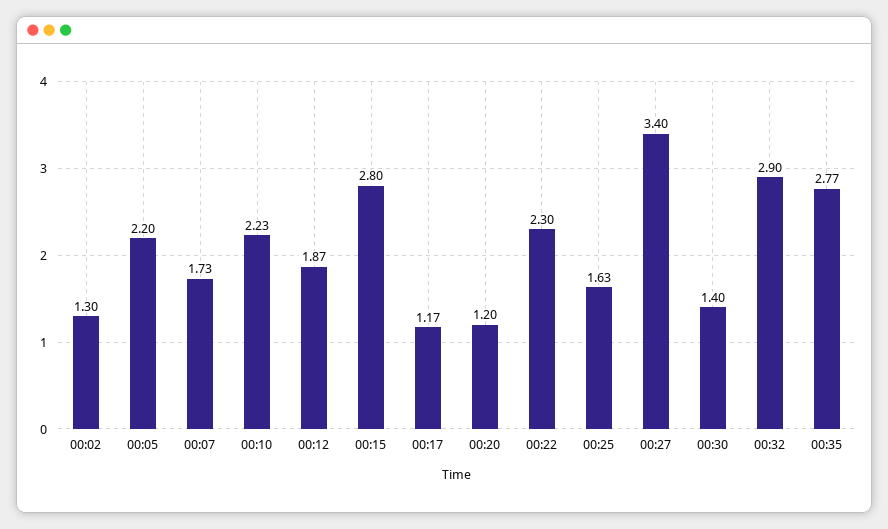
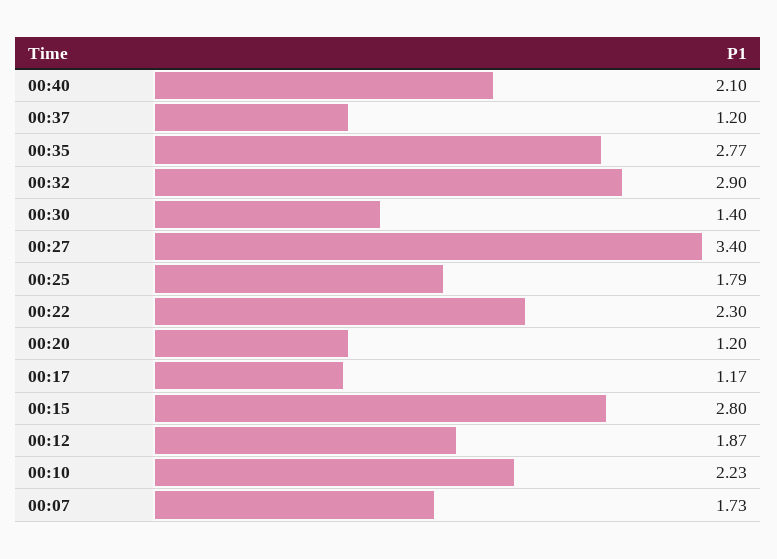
00:02: 1.3 -> none
00:05: 2.2 -> none
00:25: 1.63 -> 1.79
00:40: none -> 2.1
00:37: none -> 1.2

